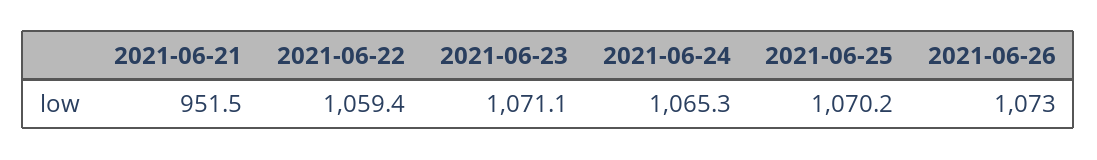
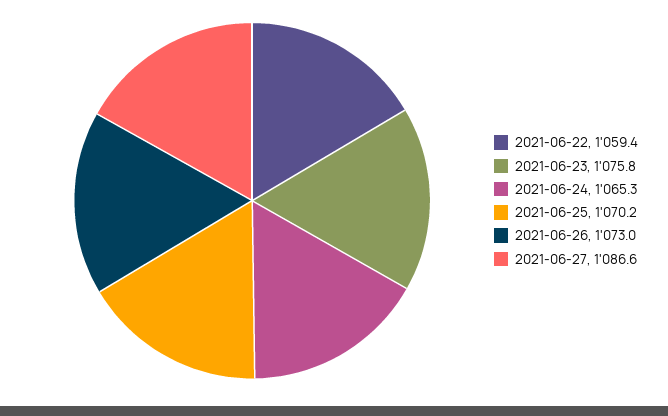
2021-06-21: 951.5 -> none
2021-06-23: 1071.1 -> 1075.8
2021-06-27: none -> 1086.6

